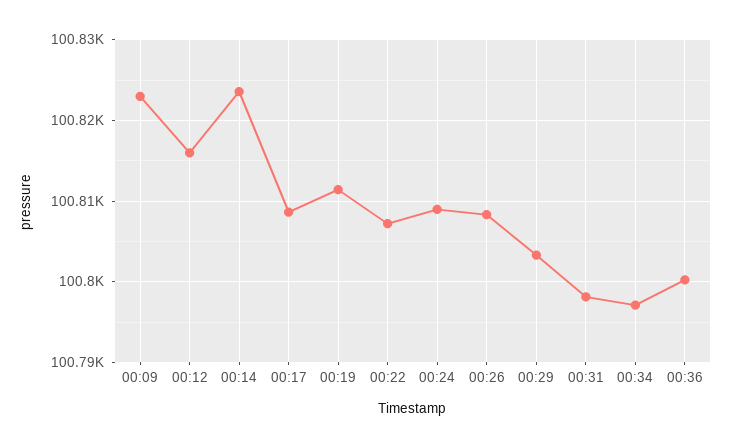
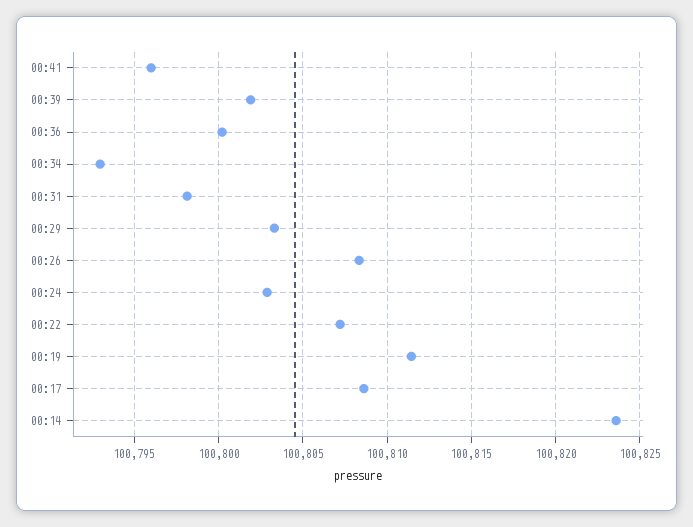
00:09: 100823 -> none
00:12: 100816 -> none
00:24: 100809 -> 100803
00:34: 100797 -> 100793
00:41: none -> 100796
00:39: none -> 100802

